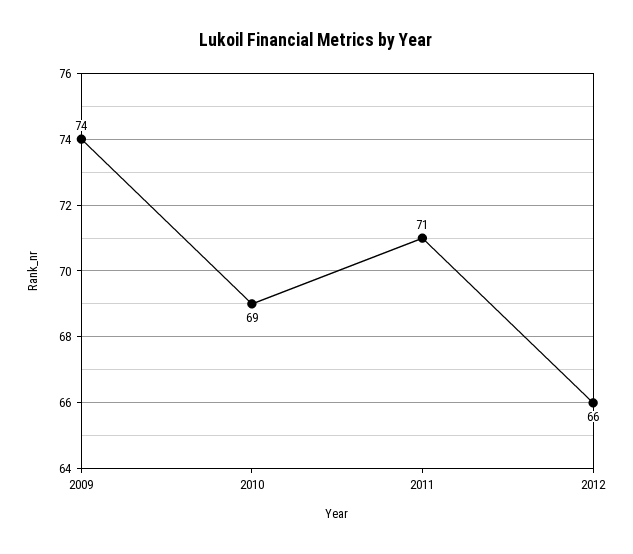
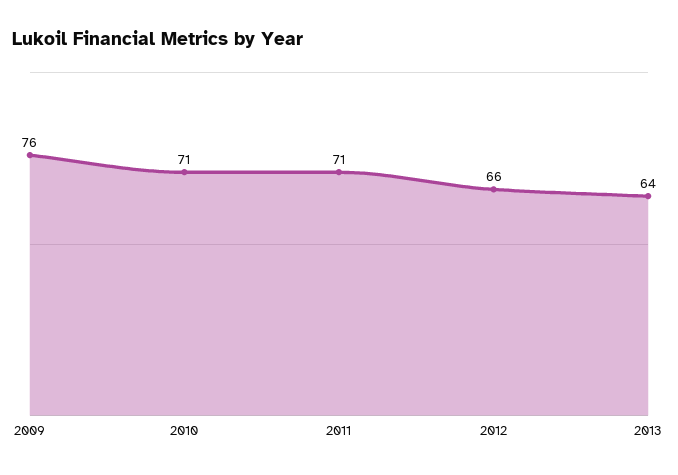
2009: 74 -> 76
2010: 69 -> 71
2013: none -> 64

